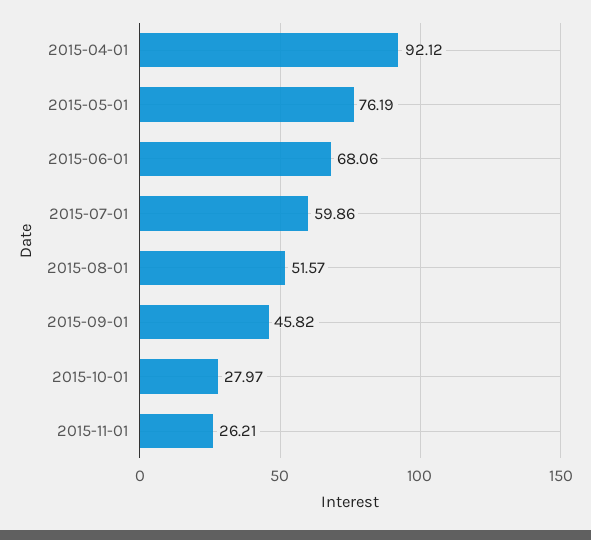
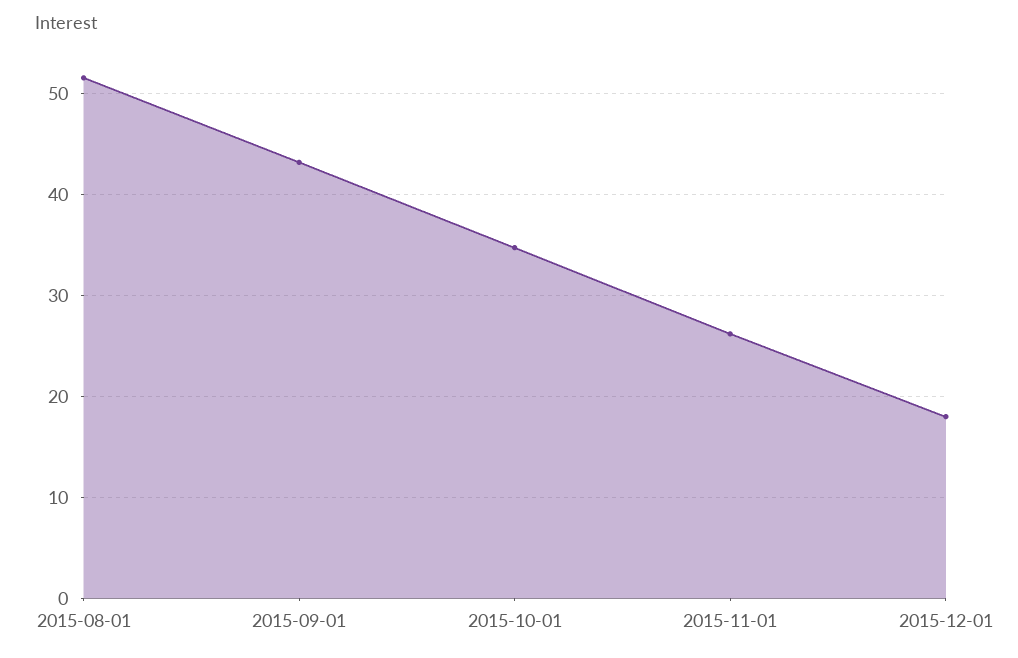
2015-04-01: 92.12 -> none
2015-05-01: 76.19 -> none
2015-06-01: 68.06 -> none
2015-07-01: 59.86 -> none
2015-09-01: 45.82 -> 43
2015-10-01: 27.97 -> 35
2015-12-01: none -> 18

